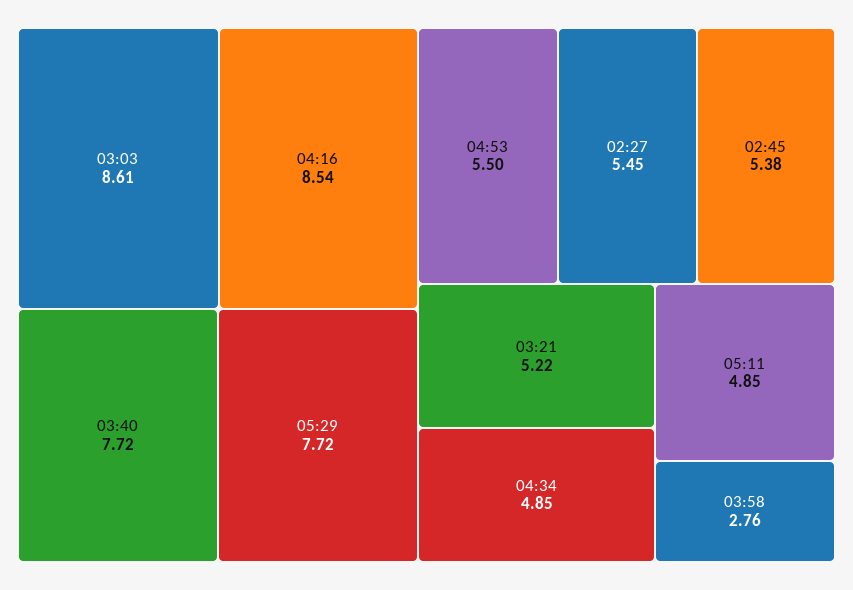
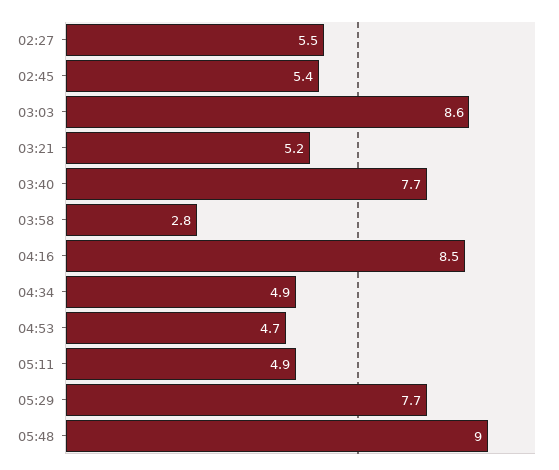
04:53: 5.5 -> 4.7
05:48: none -> 9

